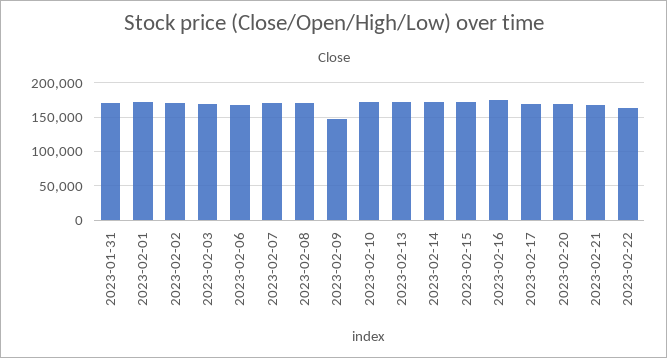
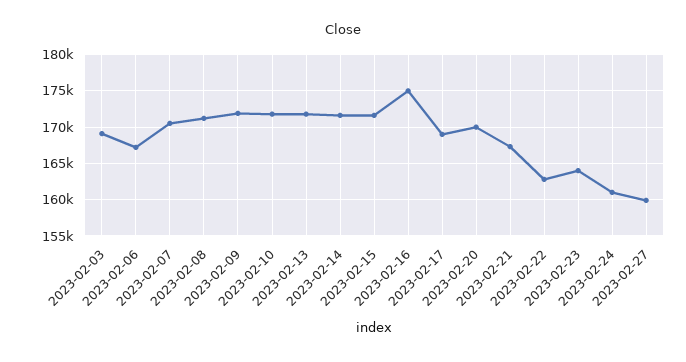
2023-01-31: 170000 -> none
2023-02-01: 170000 -> none
2023-02-02: 170000 -> none
2023-02-09: 150000 -> 172000
2023-02-23: none -> 164000
2023-02-24: none -> 161000
2023-02-27: none -> 160000

